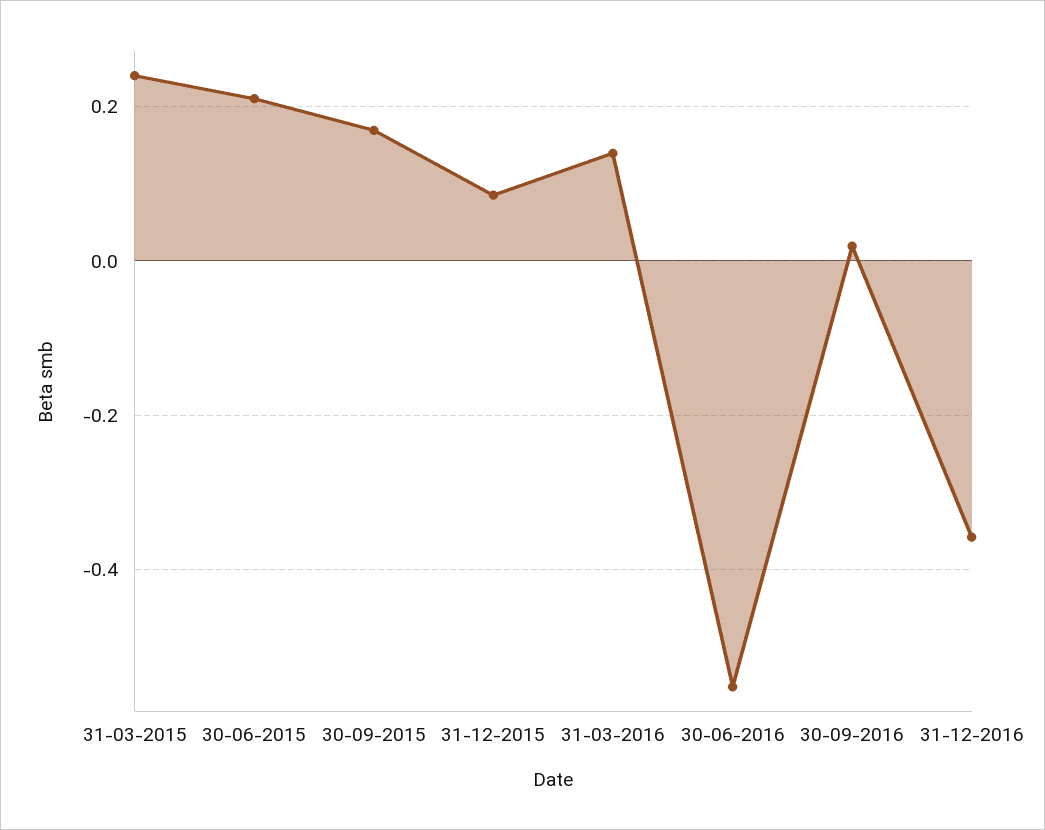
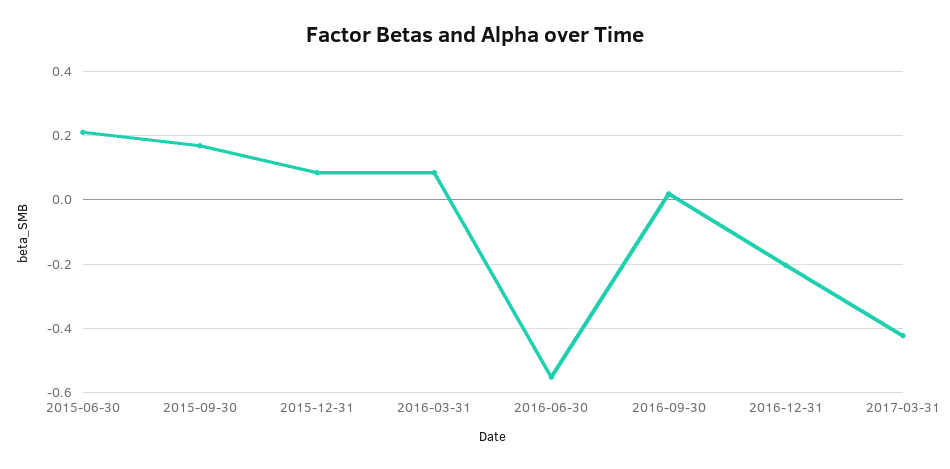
31-03-2015: 0.24 -> none
31-03-2016: 0.14 -> 0.08
31-12-2016: -0.36 -> -0.2
2017-03-31: none -> -0.42

